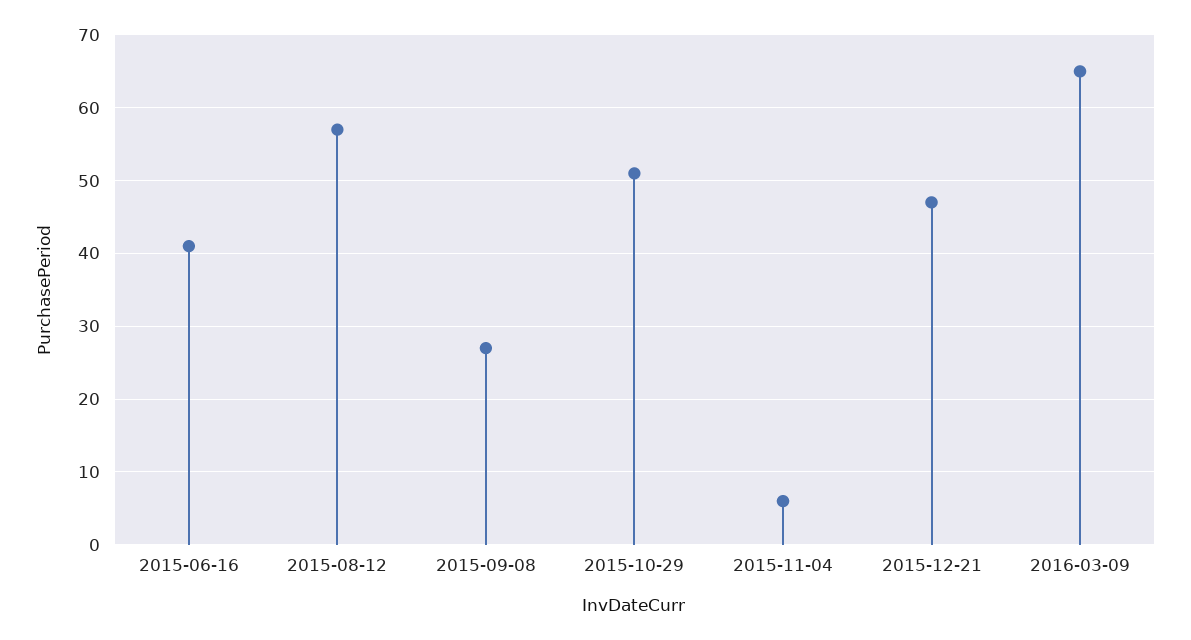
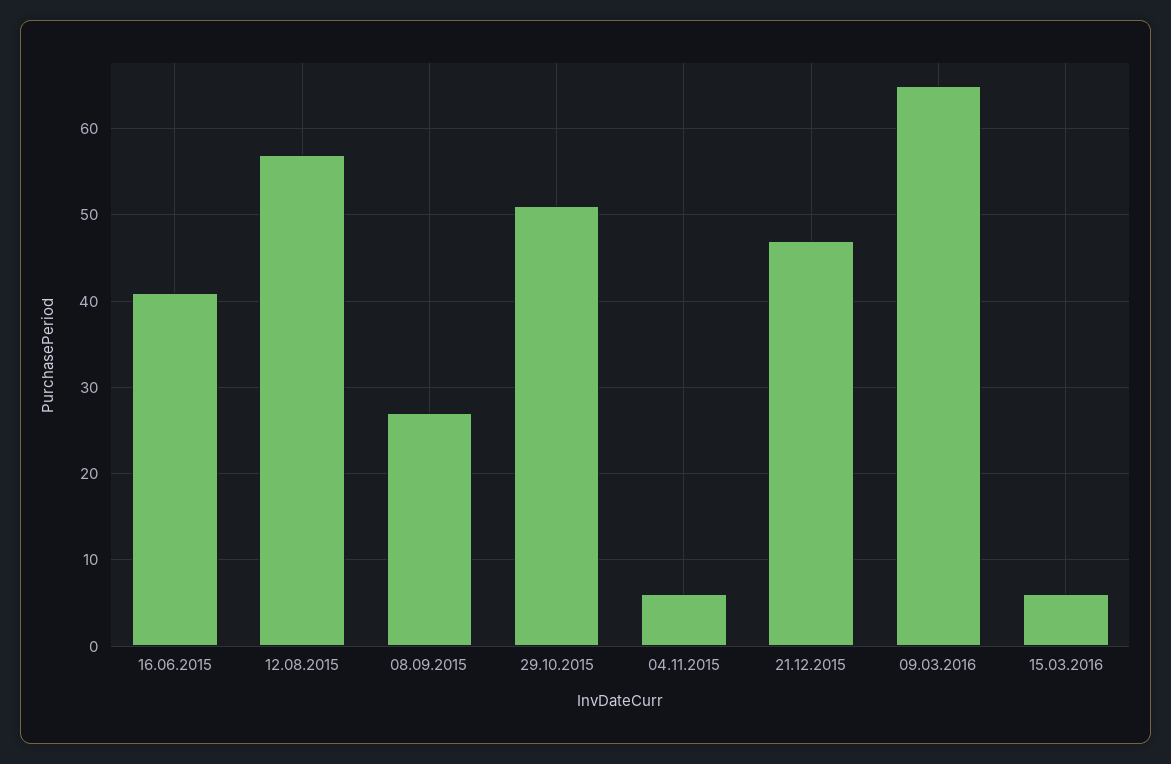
15.03.2016: none -> 6

